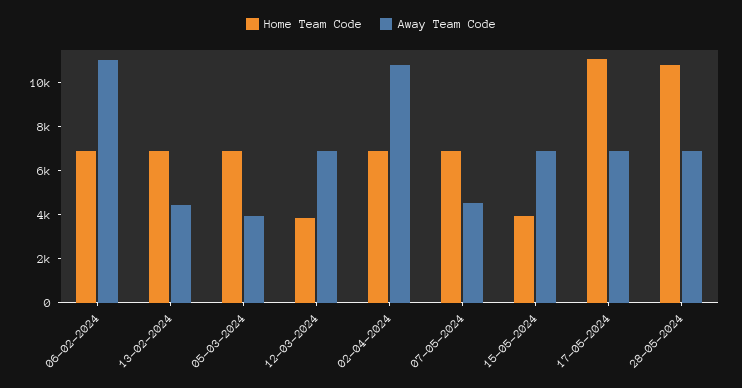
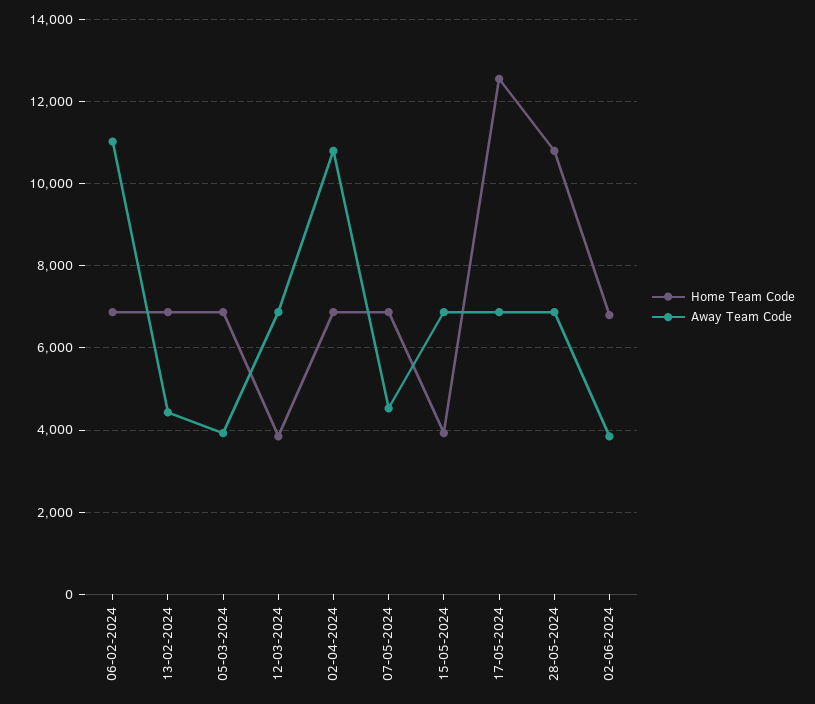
Home Team Code, 17-05-2024: 11000 -> 12600
Home Team Code, 02-06-2024: none -> 6800
Away Team Code, 02-06-2024: none -> 3800

